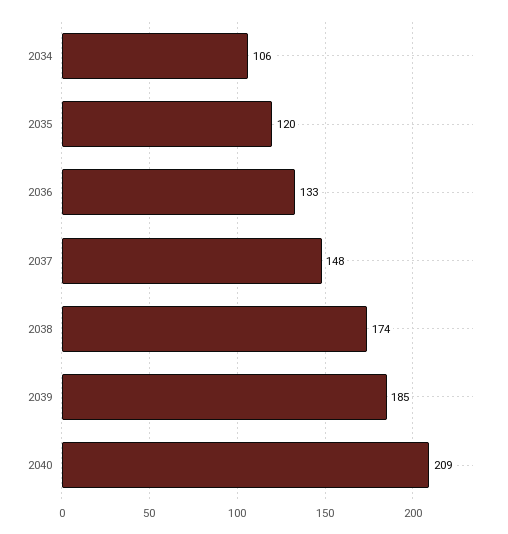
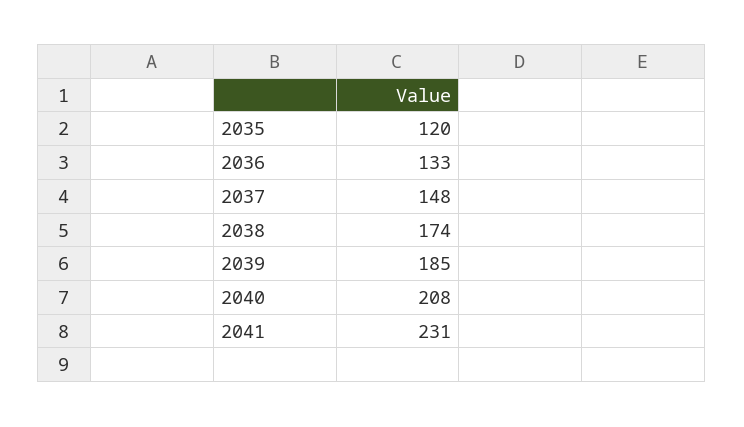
2034: 106 -> none
2040: 209 -> 208
2041: none -> 231

